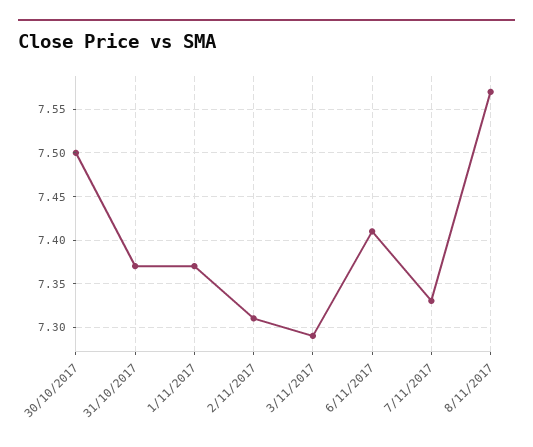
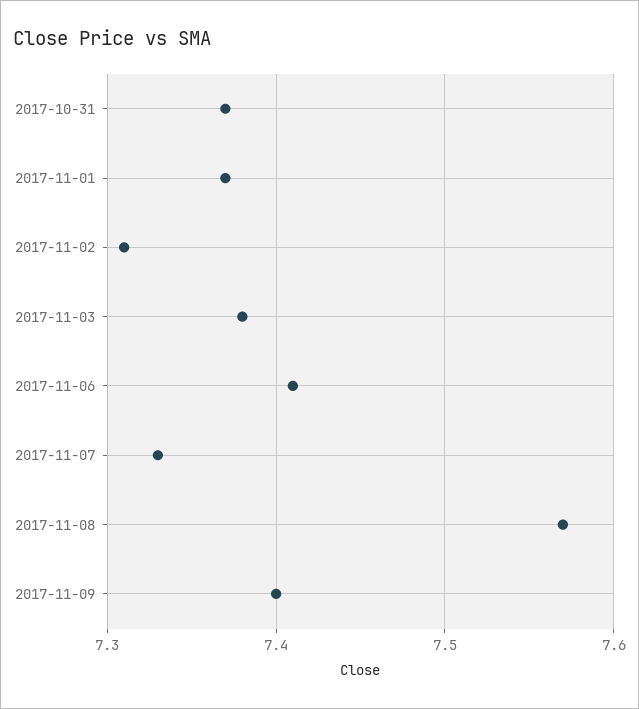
30/10/2017: 7.5 -> none
3/11/2017: 7.29 -> 7.38
2017-11-09: none -> 7.4

